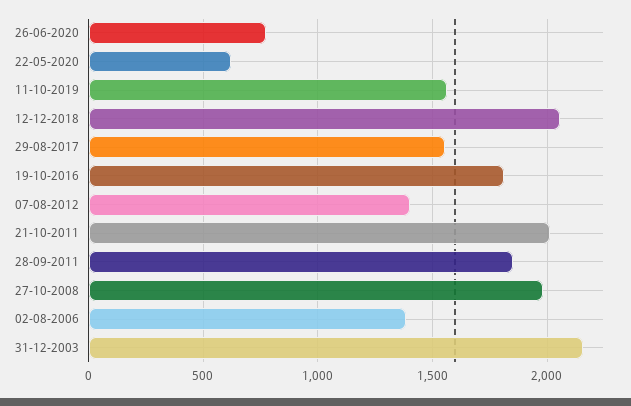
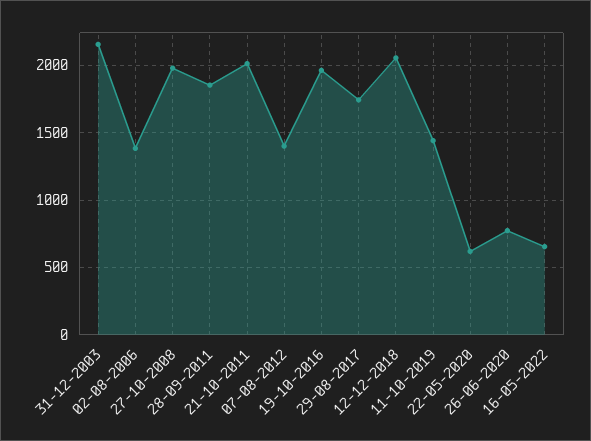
11-10-2019: 1550 -> 1450
29-08-2017: 1550 -> 1750
19-10-2016: 1800 -> 1950
16-05-2022: none -> 650

